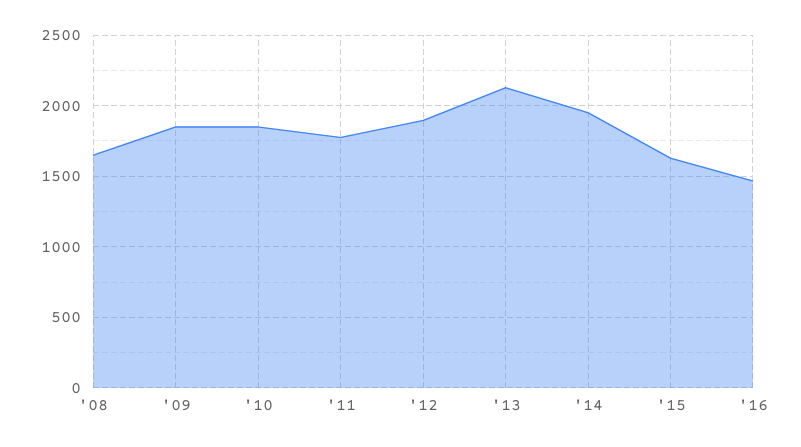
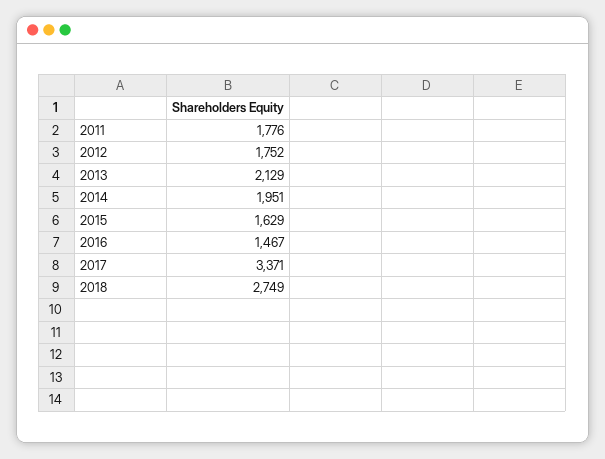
'08: 1650 -> none
'09: 1850 -> none
'10: 1850 -> none
'12: 1900 -> 1752
2017: none -> 3371
2018: none -> 2749

